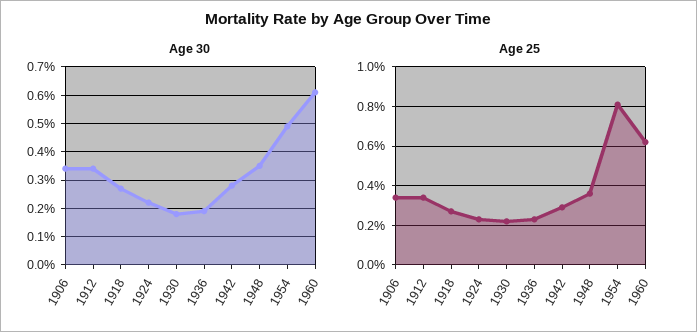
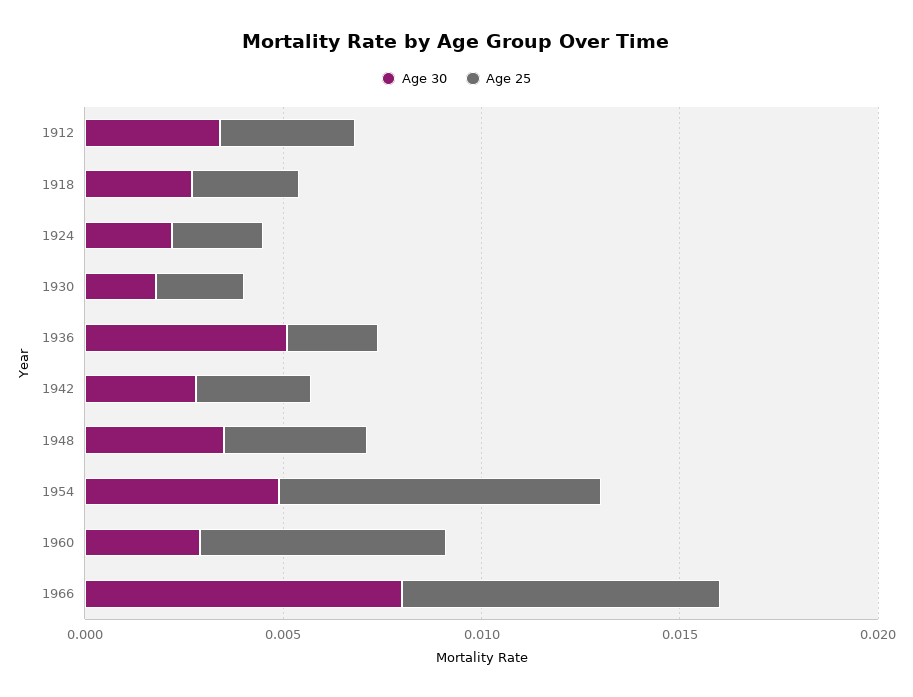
Age 30, 1906: 0.0035 -> none
Age 30, 1936: 0.002 -> 0.005
Age 30, 1960: 0.006 -> 0.003
Age 25, 1906: 0.0035 -> none
Age 30, 1966: none -> 0.008
Age 25, 1966: none -> 0.008

